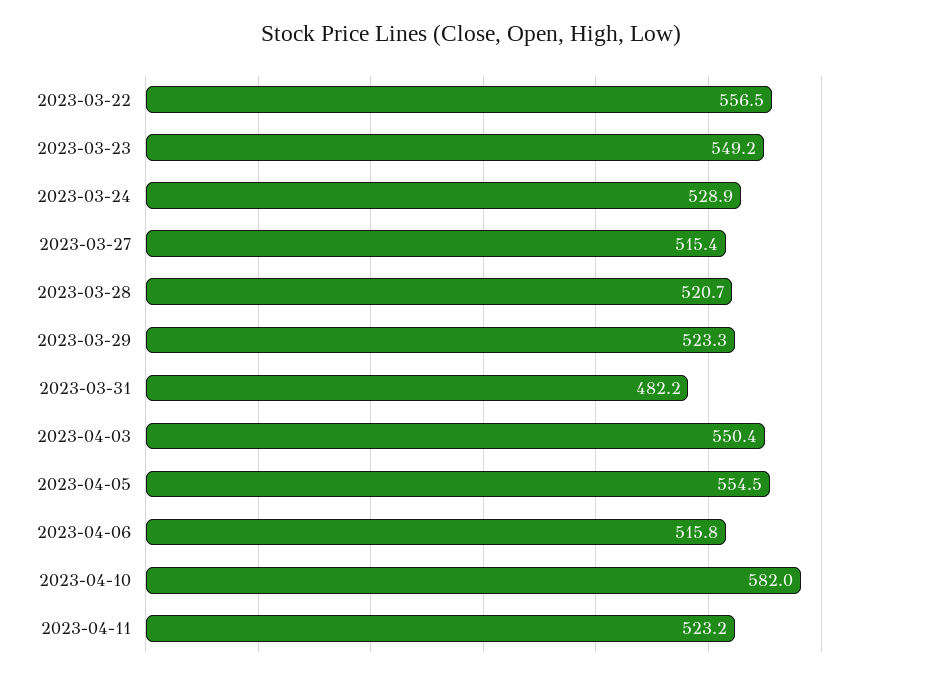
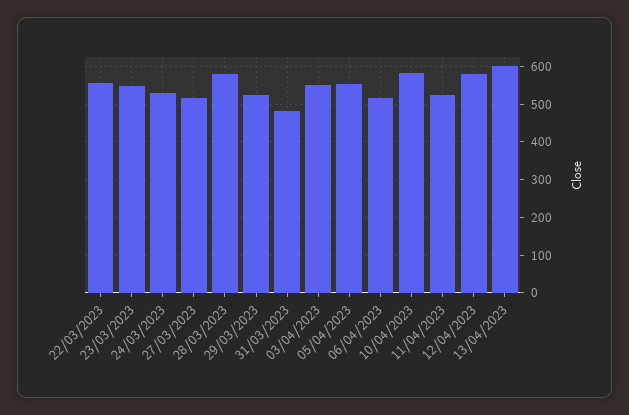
2023-03-28: 520.7 -> 580
12/04/2023: none -> 580
13/04/2023: none -> 600

